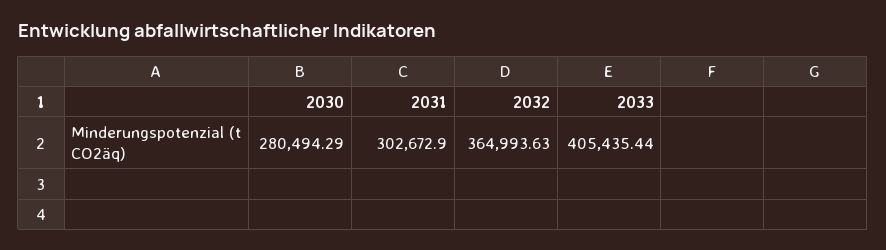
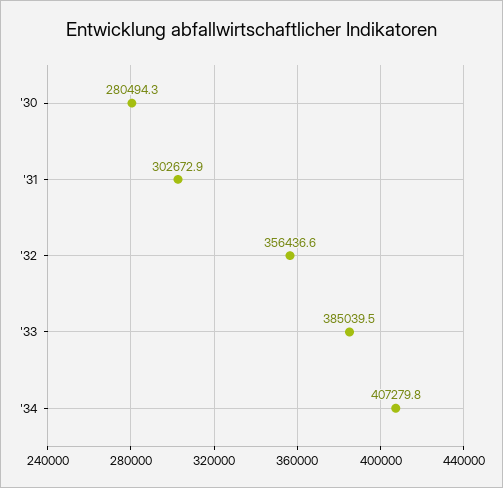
2032: 364993.63 -> 356436.6
2033: 405435.44 -> 385039.5
'34: none -> 407279.8

